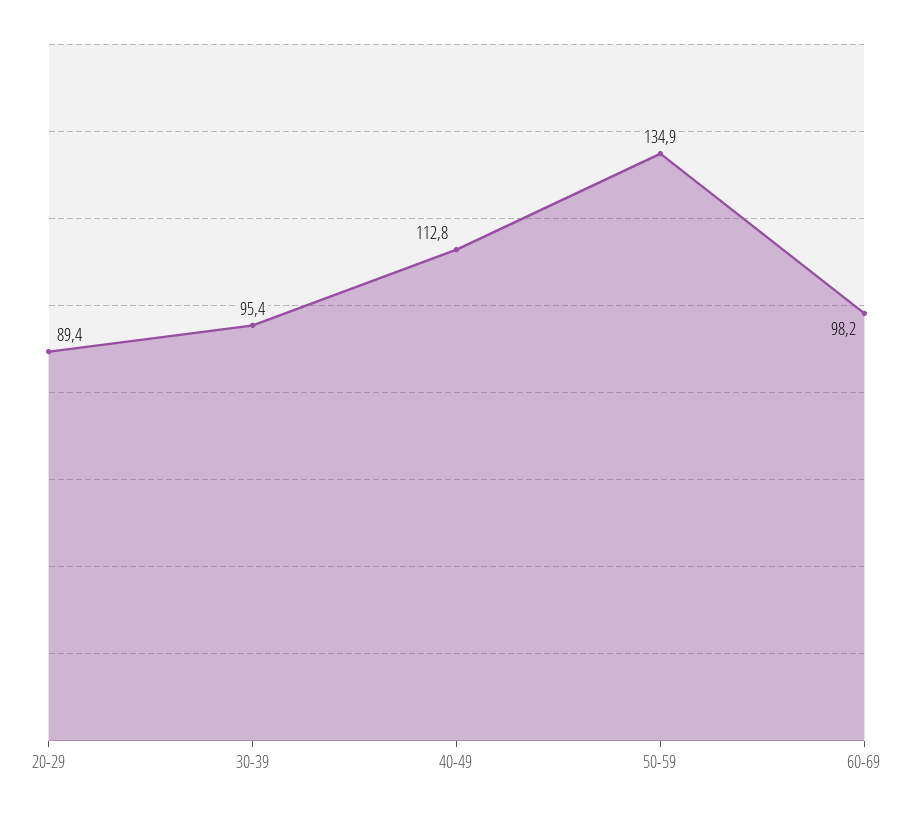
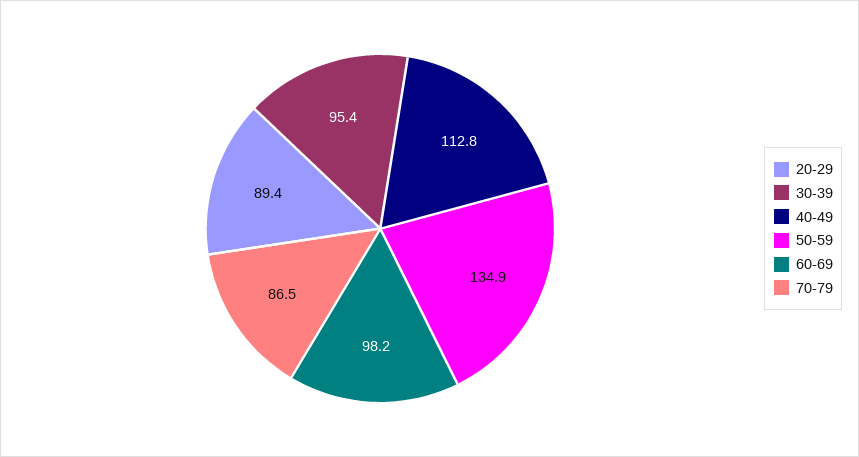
70-79: none -> 86.5

